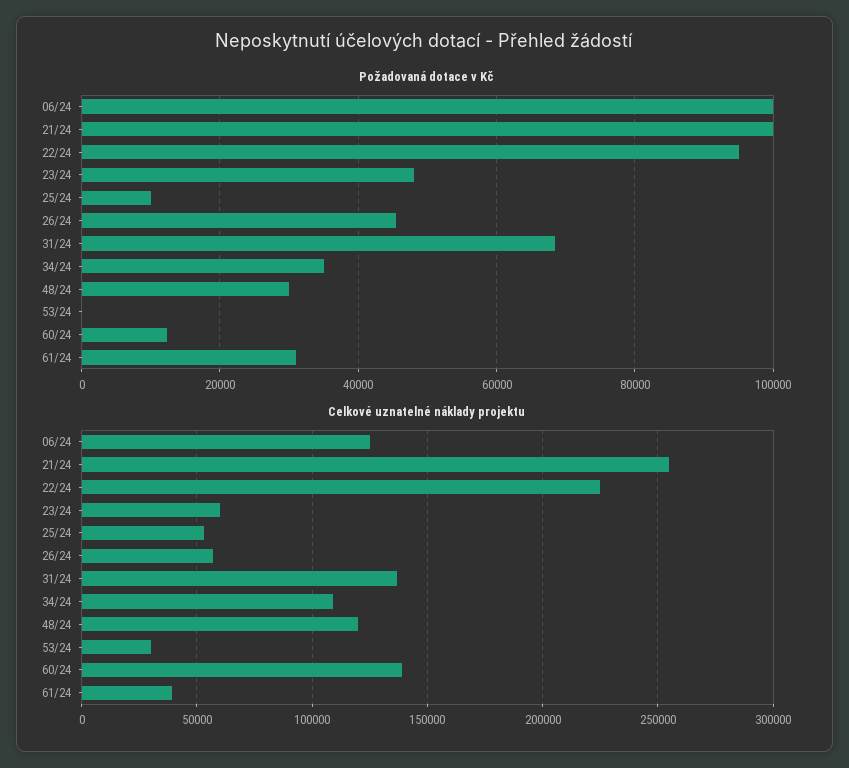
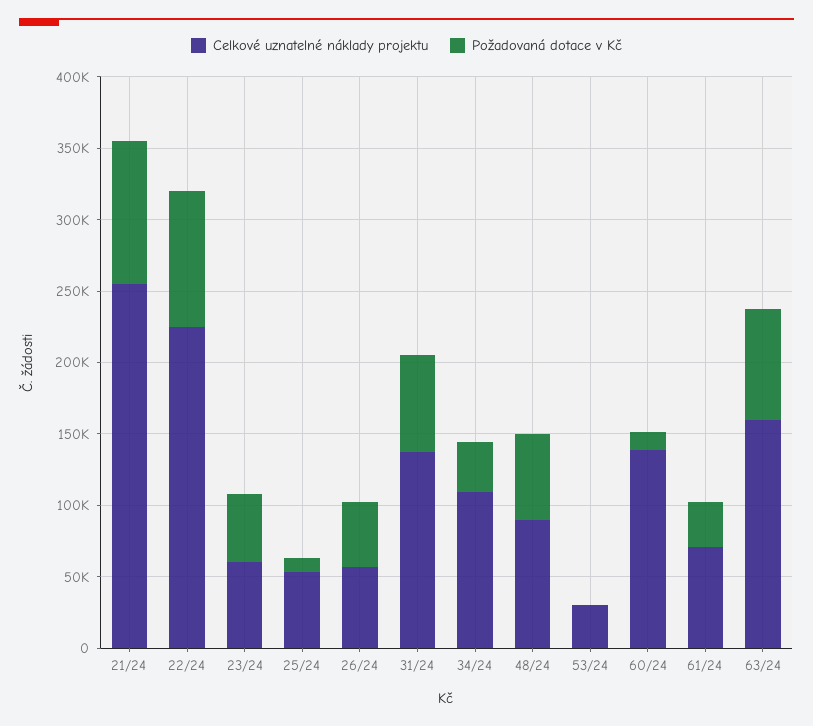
Požadovaná dotace v Kč, 06/24: 100000 -> none
Požadovaná dotace v Kč, 48/24: 30000 -> 60000
Celkové uznatelné náklady projektu, 06/24: 125000 -> none
Celkové uznatelné náklady projektu, 48/24: 120000 -> 90000
Celkové uznatelné náklady projektu, 61/24: 40000 -> 70000
Celkové uznatelné náklady projektu, 63/24: none -> 160000
Požadovaná dotace v Kč, 63/24: none -> 80000

